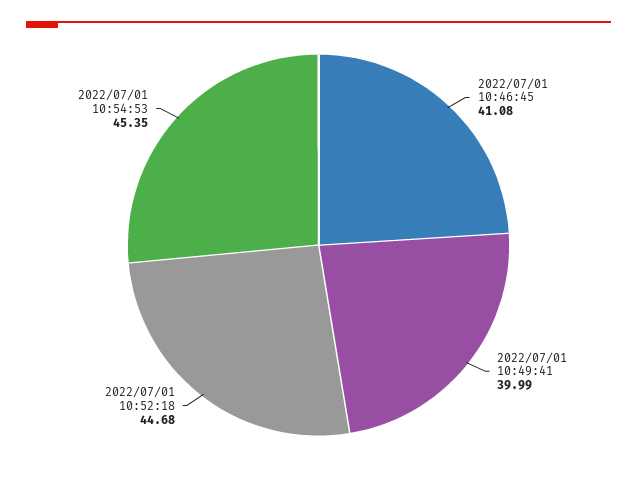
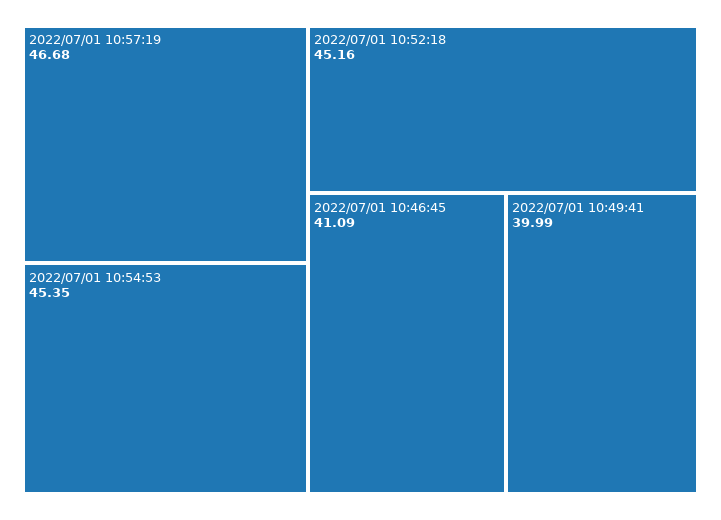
2022/07/01 10:46:45: 41.08 -> 41.09
2022/07/01 10:52:18: 44.68 -> 45.16
2022/07/01 10:57:19: none -> 46.68

